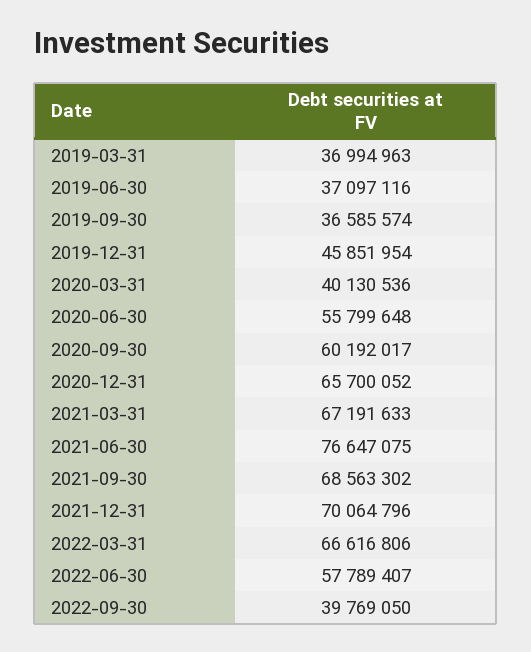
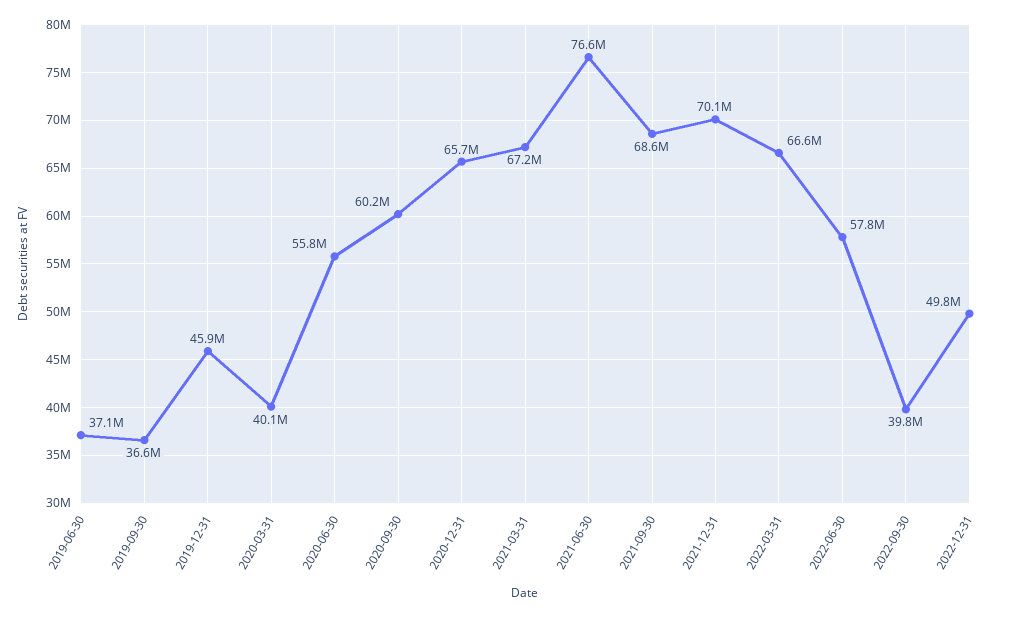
2019-03-31: 36994963 -> none
2022-12-31: none -> 49800000

